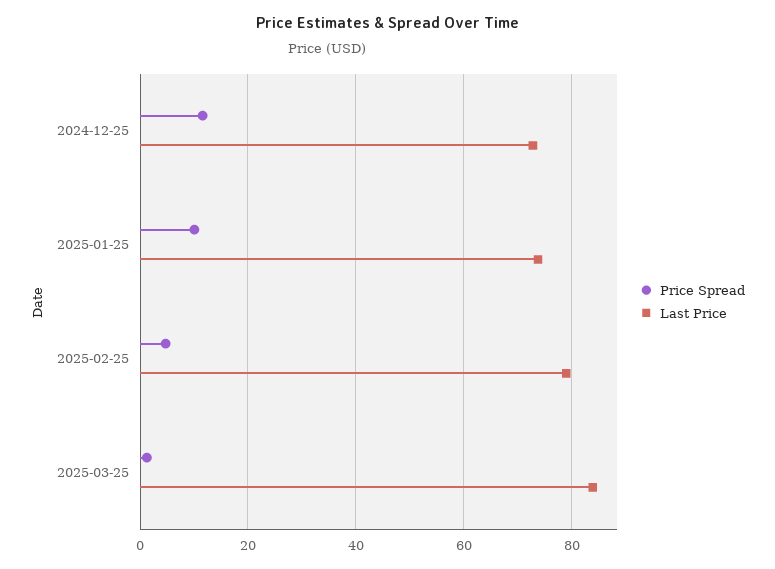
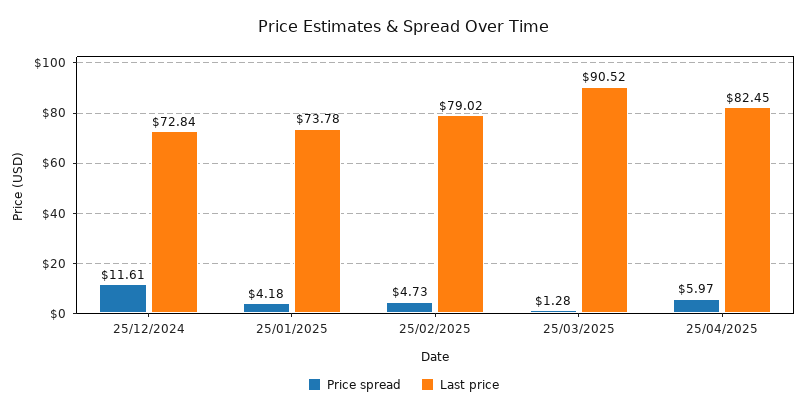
Price Spread, 2025-01-25: 10 -> 4.18
Last Price, 2025-03-25: 84 -> 90.52
Price Spread, 25/04/2025: none -> 5.97
Last Price, 25/04/2025: none -> 82.45

